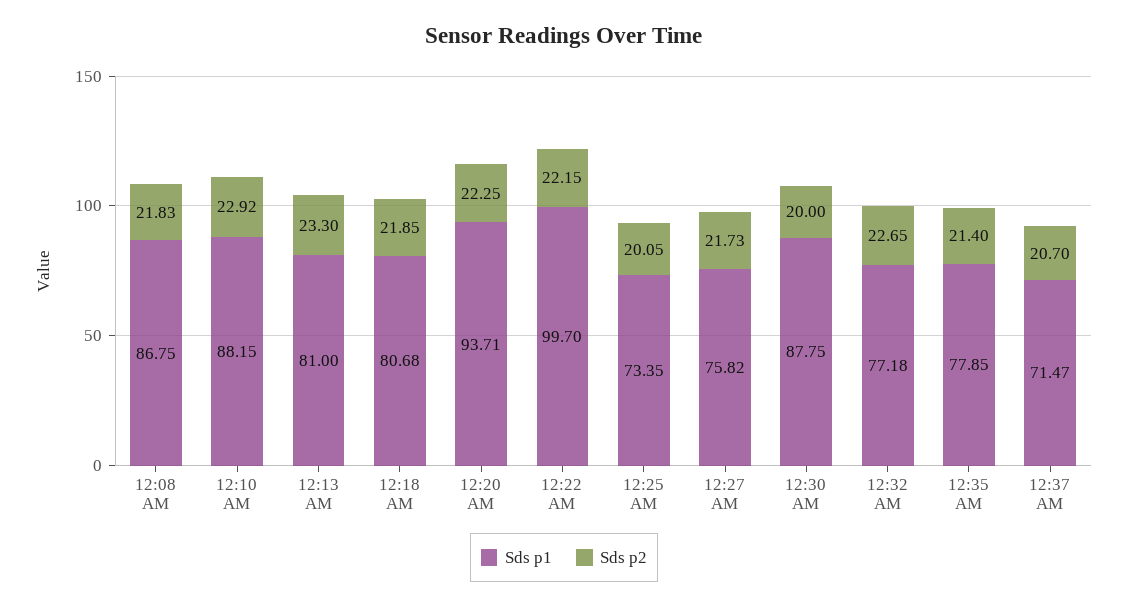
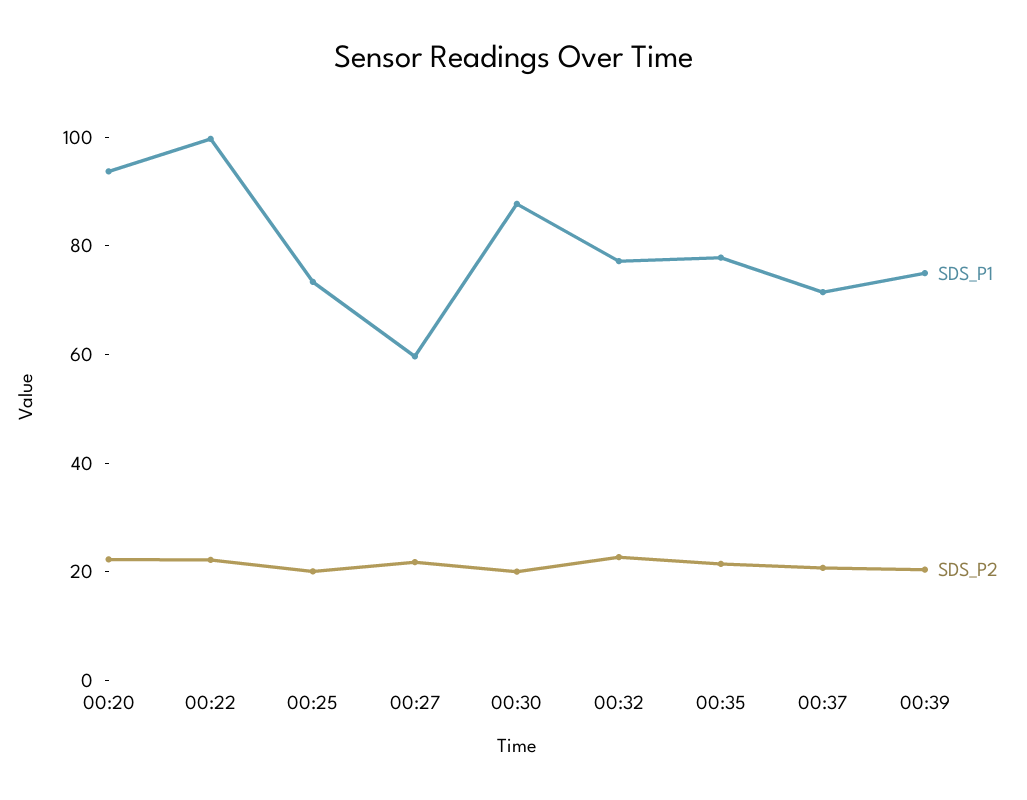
Sds p1, 12:08 AM: 86.75 -> none
Sds p2, 12:08 AM: 21.83 -> none
Sds p1, 12:10 AM: 88.15 -> none
Sds p2, 12:10 AM: 22.92 -> none
Sds p1, 12:13 AM: 81 -> none
Sds p2, 12:13 AM: 23.3 -> none
Sds p1, 12:18 AM: 80.68 -> none
Sds p2, 12:18 AM: 21.85 -> none
Sds p1, 12:27 AM: 75.82 -> 60
Sds p1, 00:39: none -> 75
Sds p2, 00:39: none -> 20

